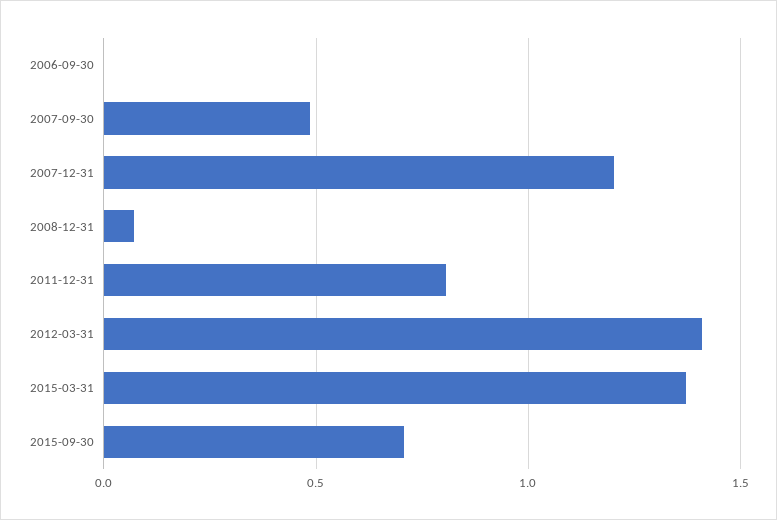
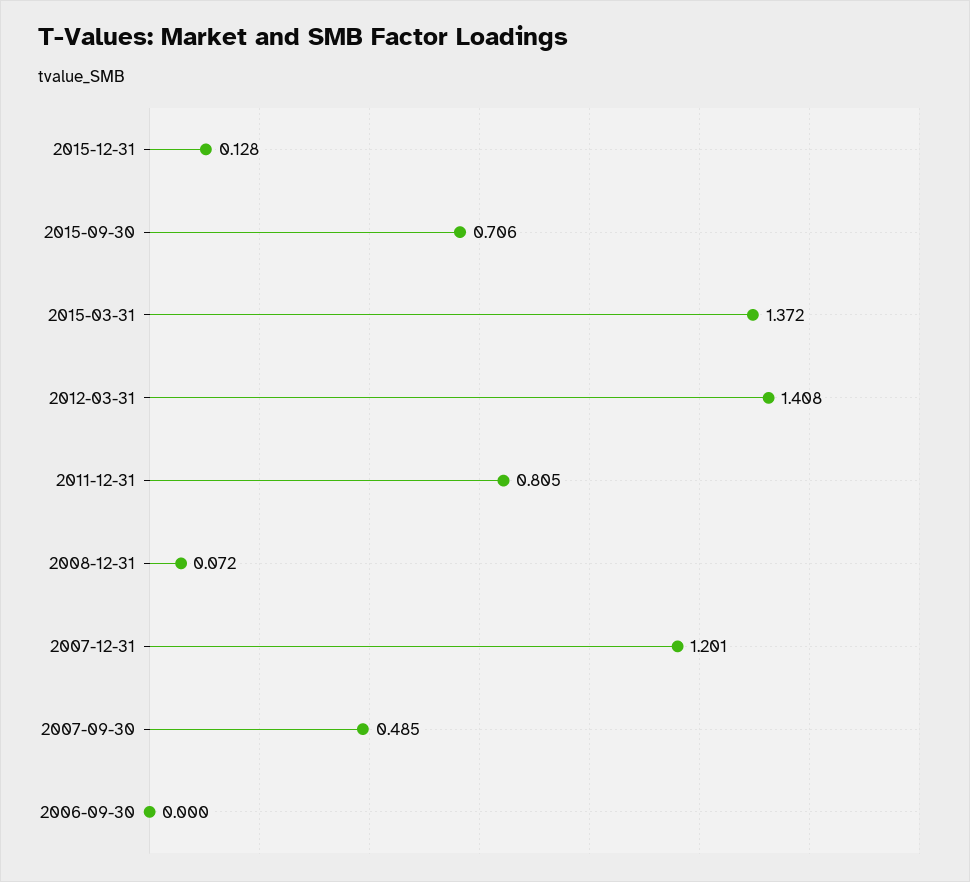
2015-12-31: none -> 0.128

